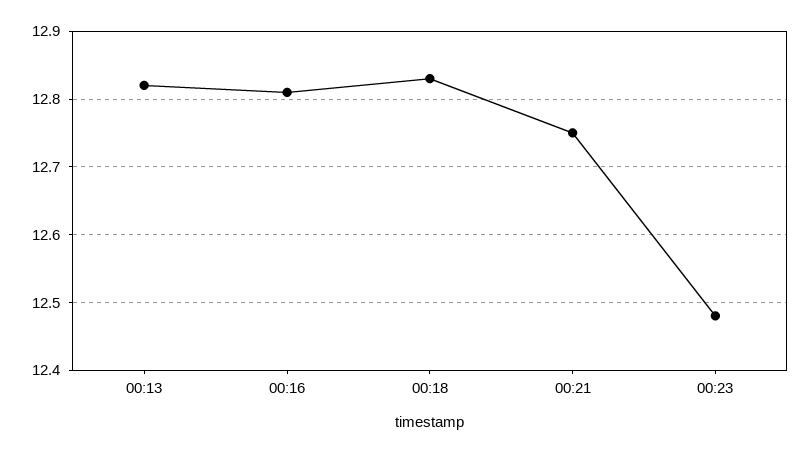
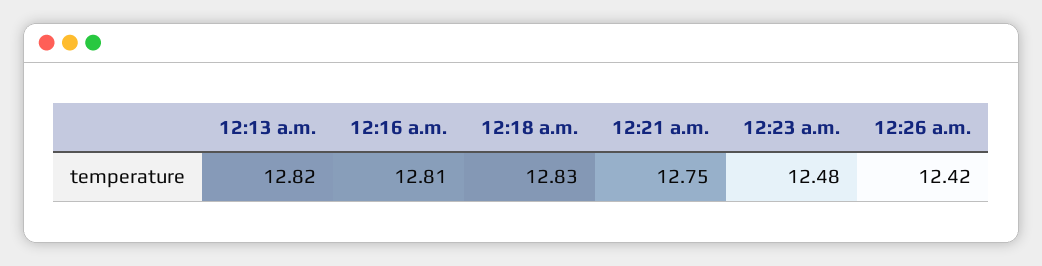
12:26 a.m.: none -> 12.42

